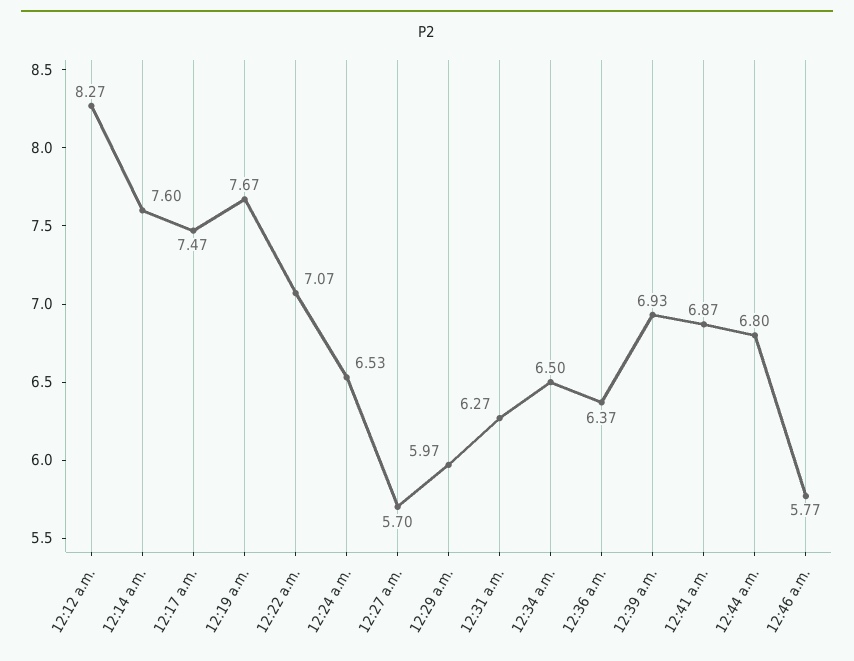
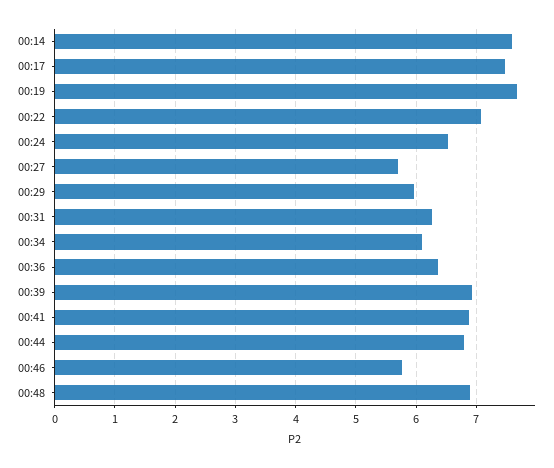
12:12 a.m.: 8.27 -> none
12:34 a.m.: 6.5 -> 6.1
00:48: none -> 6.9

